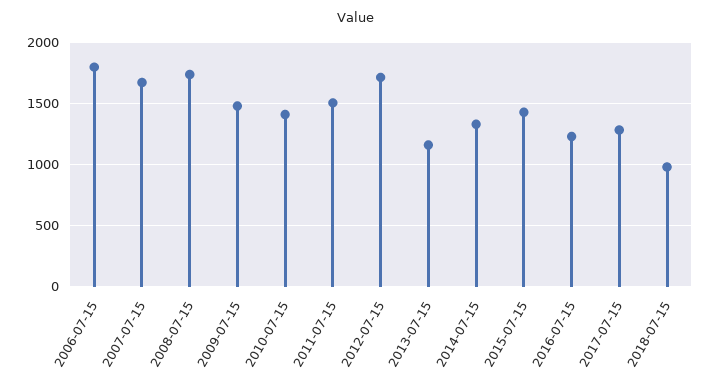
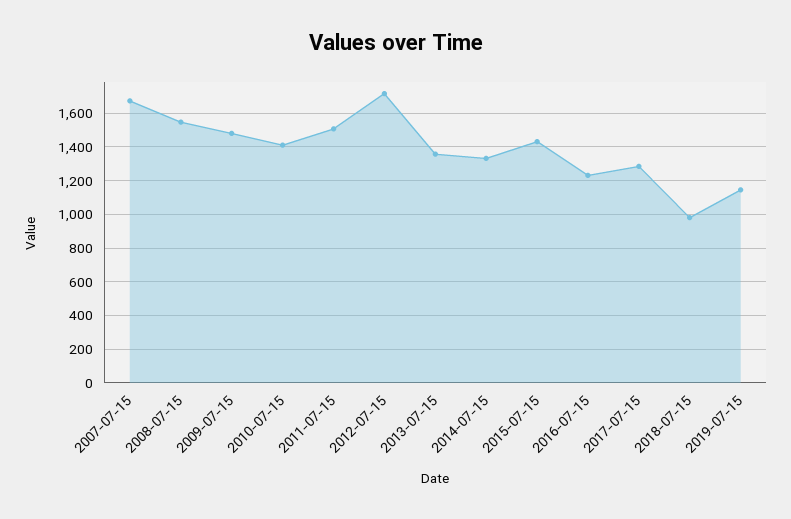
2006-07-15: 1800 -> none
2008-07-15: 1750 -> 1550
2013-07-15: 1150 -> 1350
2019-07-15: none -> 1150

